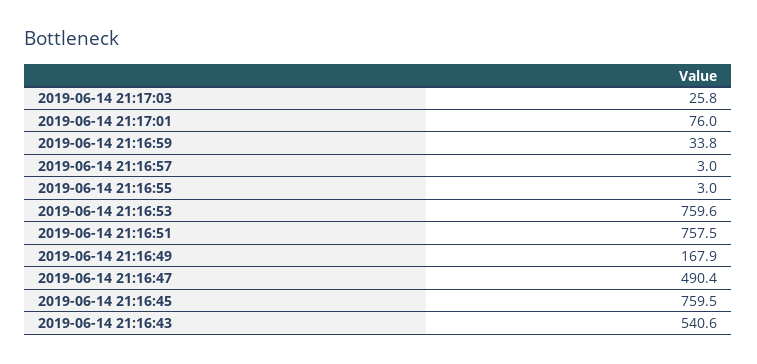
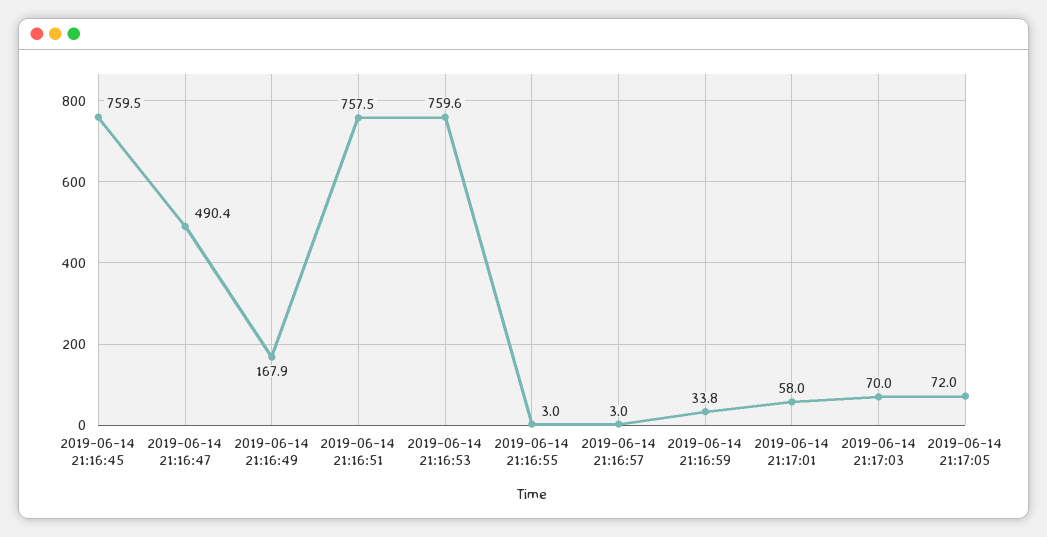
2019-06-14 21:17:03: 25.8 -> 70
2019-06-14 21:17:01: 76 -> 58
2019-06-14 21:16:43: 540.6 -> none
2019-06-14 21:17:05: none -> 72

